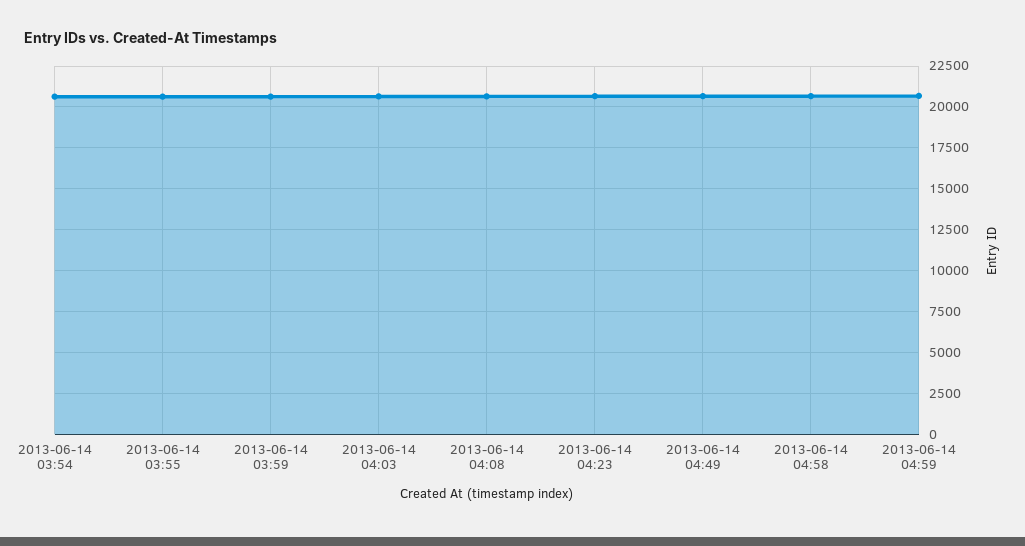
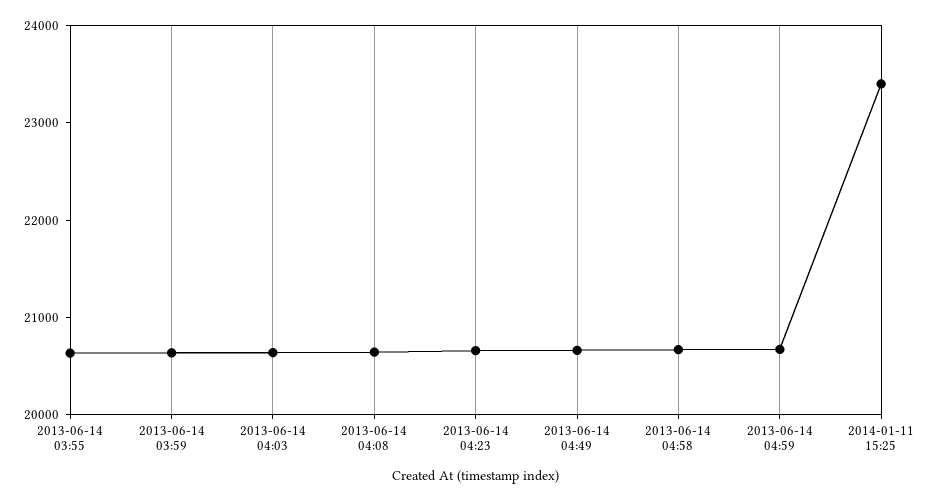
2013-06-14 03:54: 20500 -> none
2014-01-11 15:25: none -> 23400

